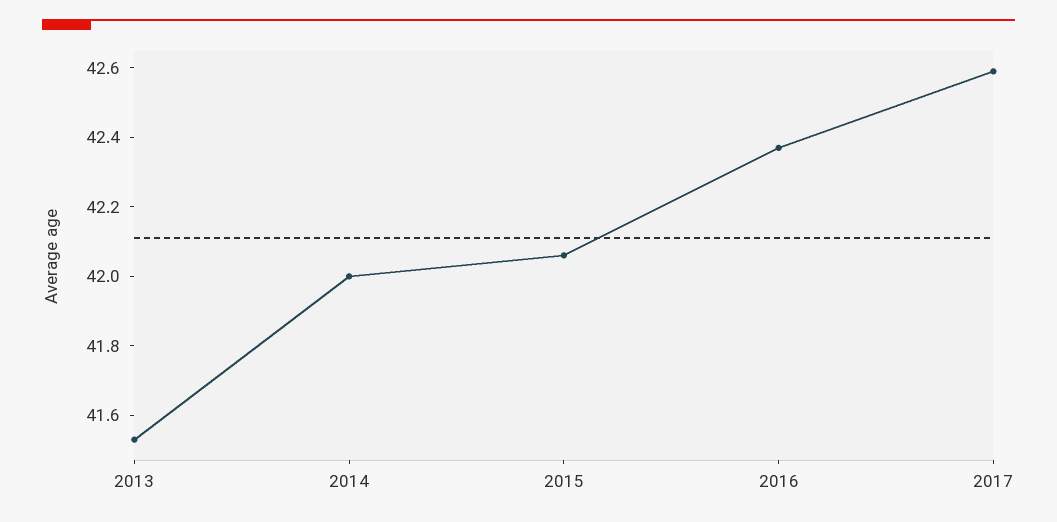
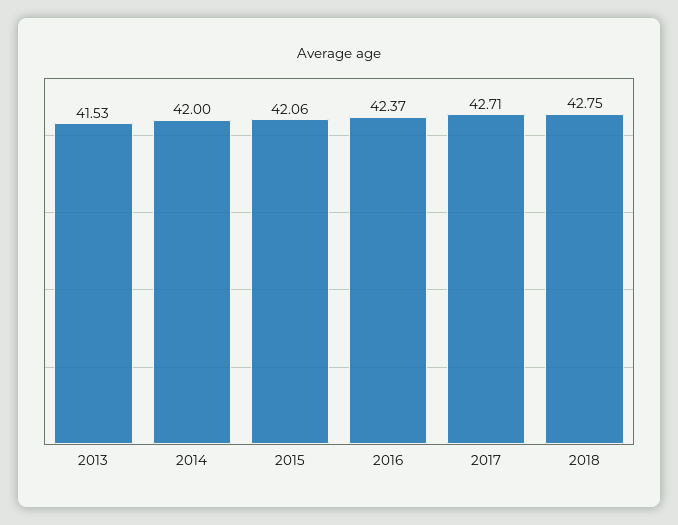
2017: 42.6 -> 42.71
2018: none -> 42.75

